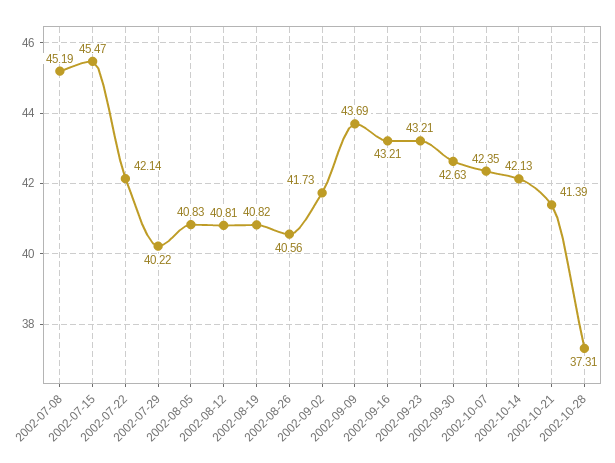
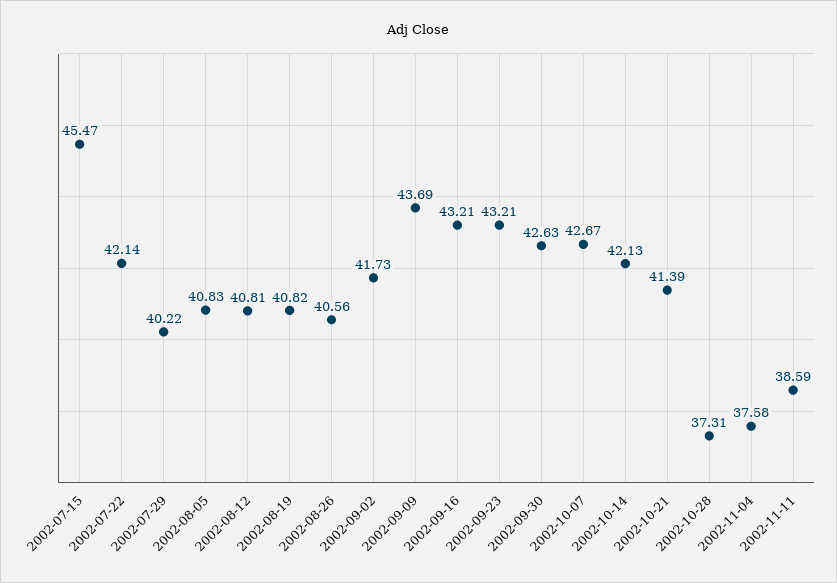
2002-07-08: 45.19 -> none
2002-10-07: 42.35 -> 42.67
2002-11-04: none -> 37.58
2002-11-11: none -> 38.59

